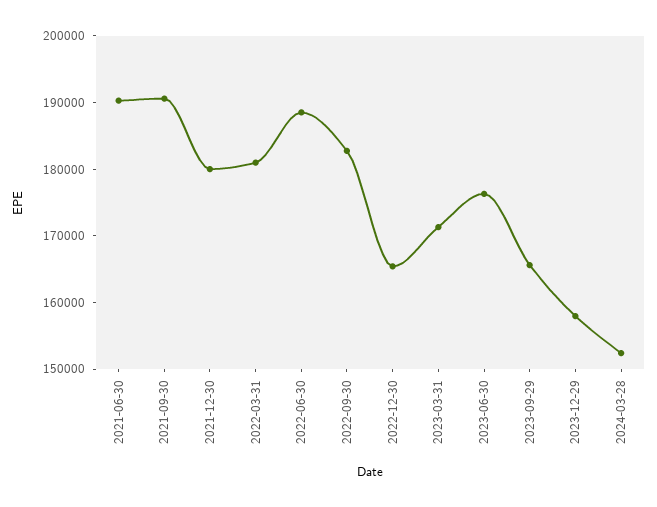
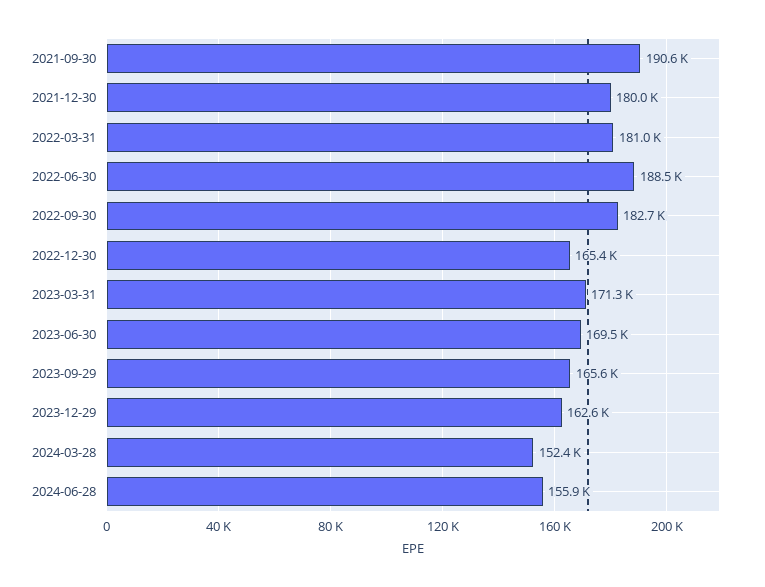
2021-06-30: 190000 -> none
2023-06-30: 176000 -> 169500
2023-12-29: 158000 -> 162600
2024-06-28: none -> 155900

